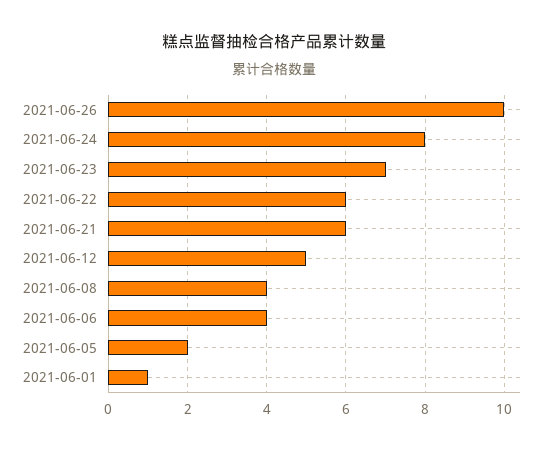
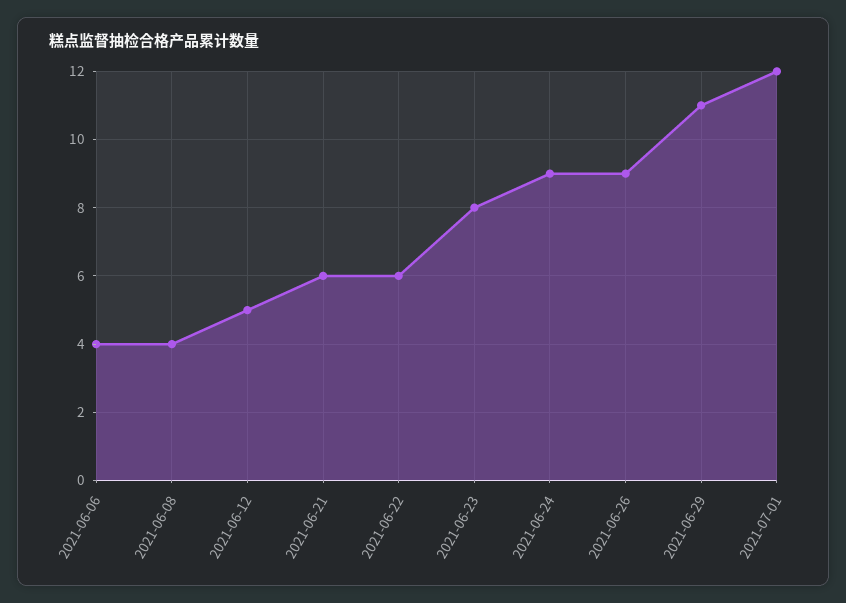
2021-06-26: 10 -> 9
2021-06-24: 8 -> 9
2021-06-23: 7 -> 8
2021-06-05: 2 -> none
2021-06-01: 1 -> none
2021-06-29: none -> 11
2021-07-01: none -> 12

